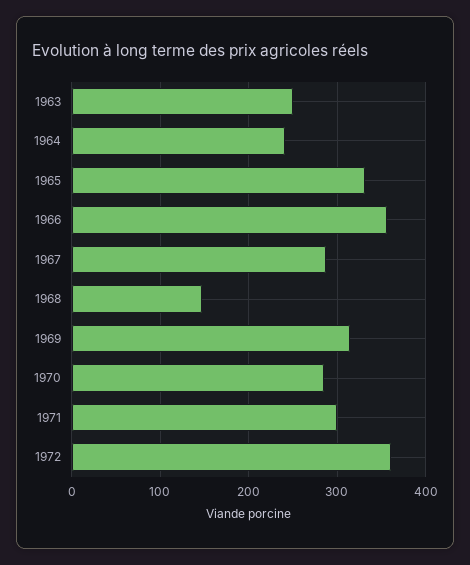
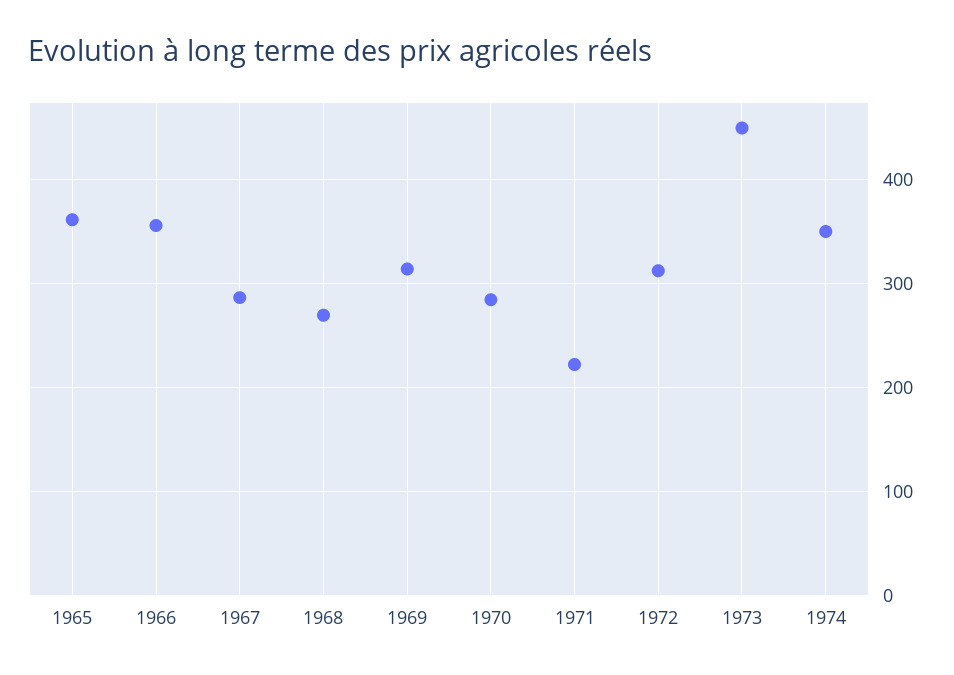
1963: 250 -> none
1964: 240 -> none
1965: 330 -> 360
1968: 150 -> 270
1971: 300 -> 220
1972: 360 -> 310
1973: none -> 450
1974: none -> 350

